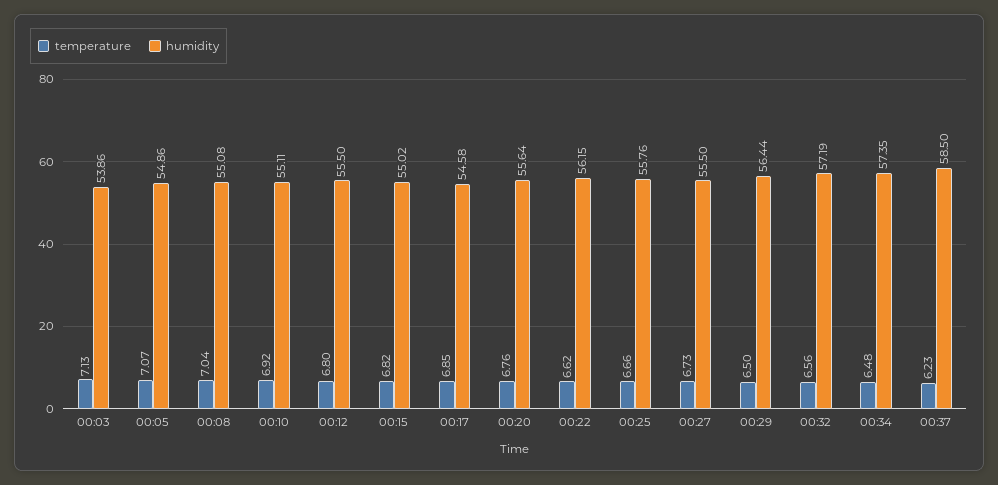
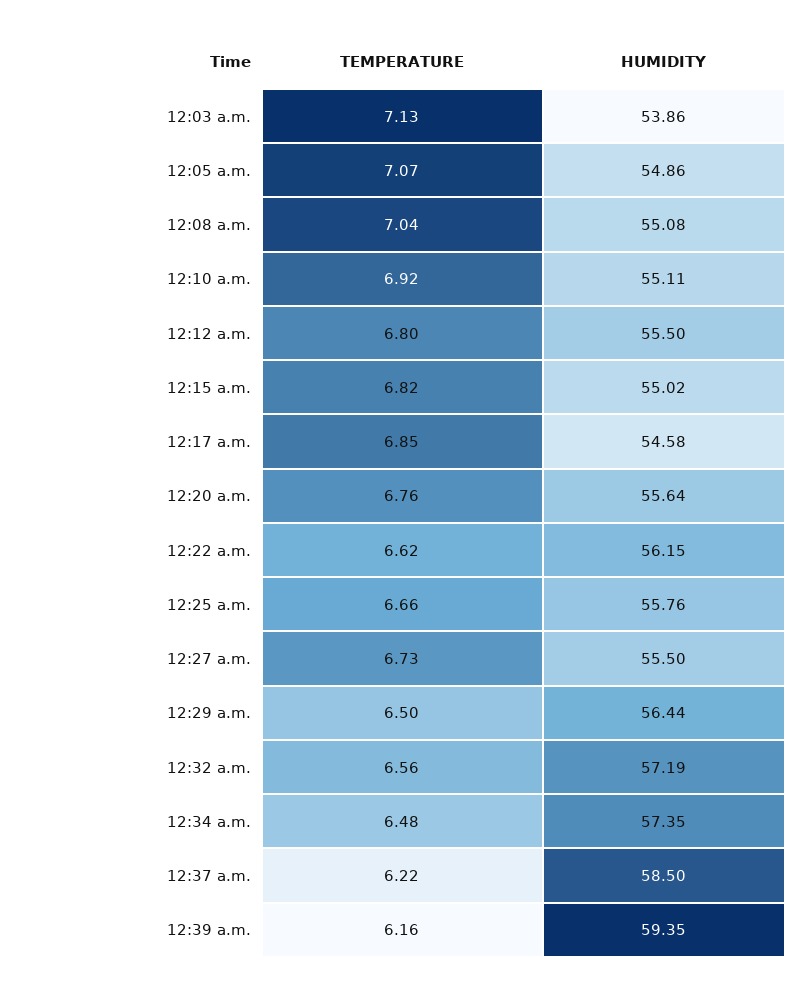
temperature, 00:37: 6.23 -> 6.22
temperature, 12:39 a.m.: none -> 6.16
humidity, 12:39 a.m.: none -> 59.35

